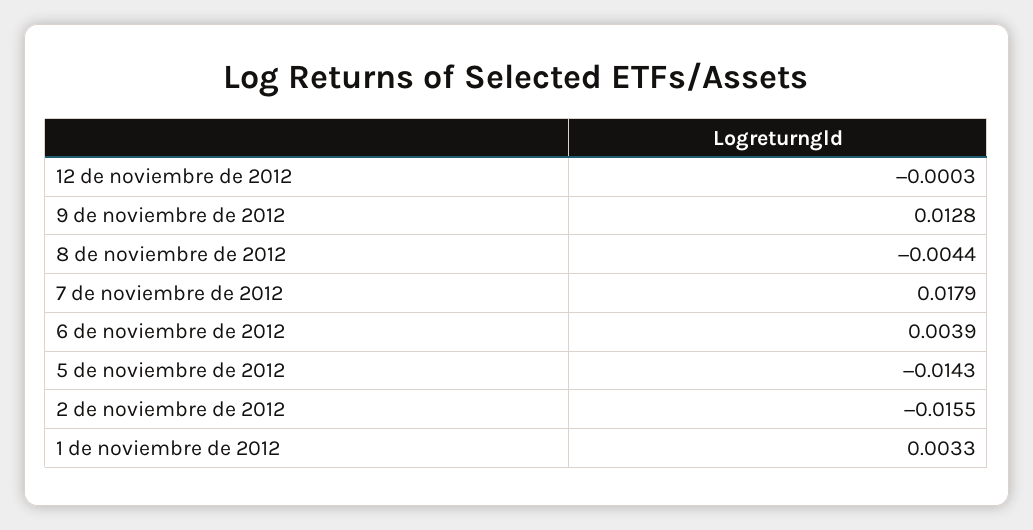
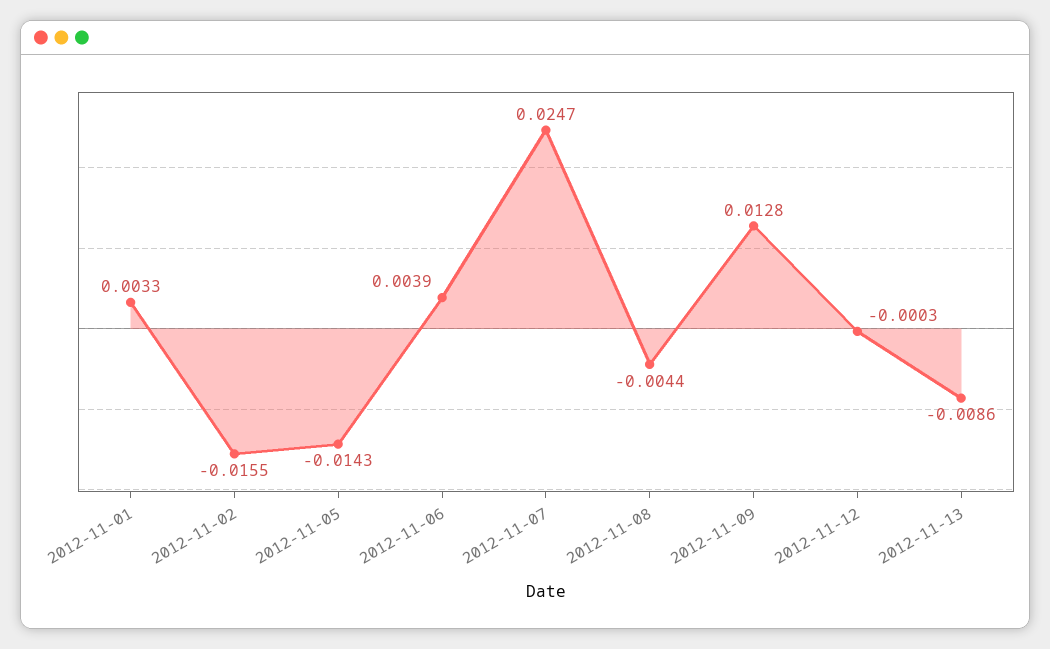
7 de noviembre de 2012: 0.0179 -> 0.0247
2012-11-13: none -> -0.0086

